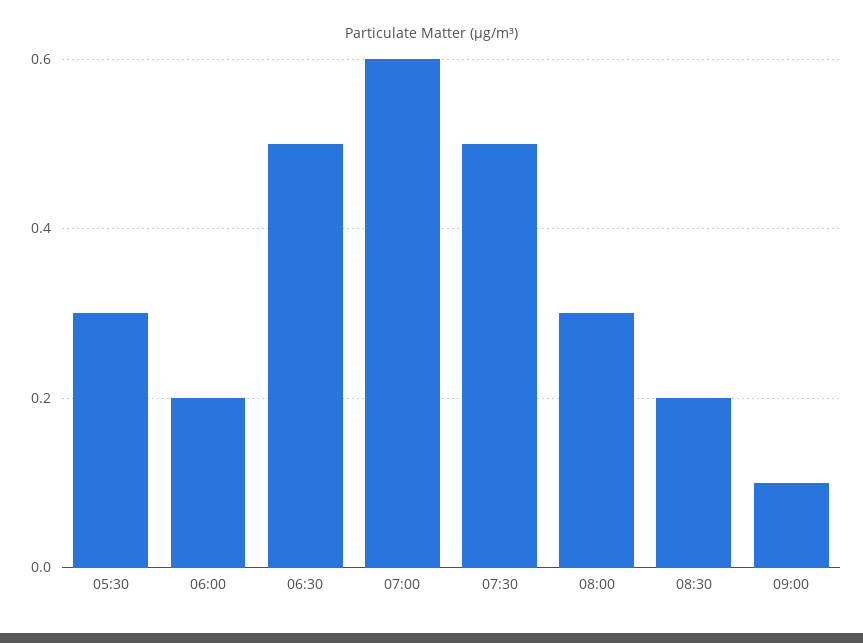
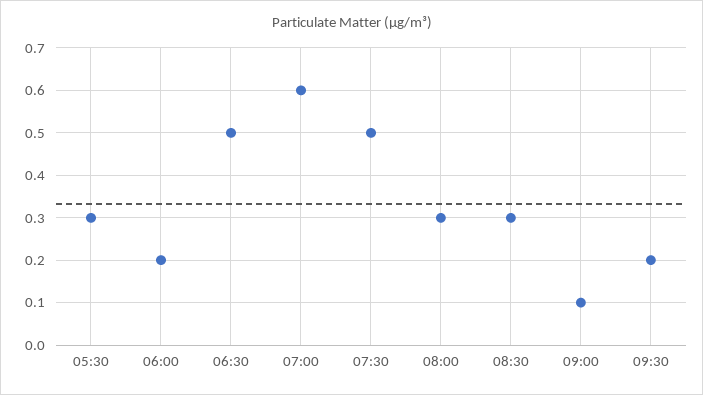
08:30: 0.2 -> 0.3
09:30: none -> 0.2

